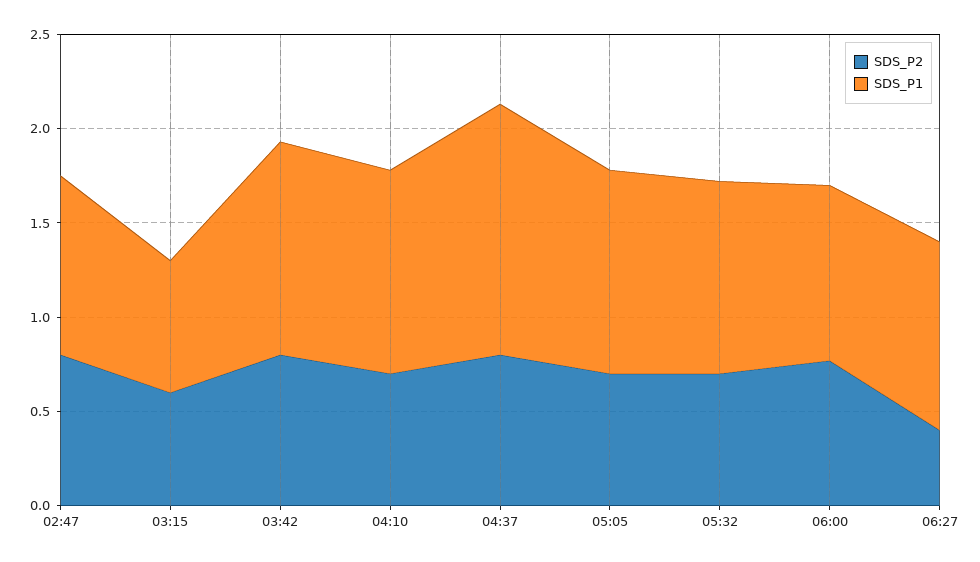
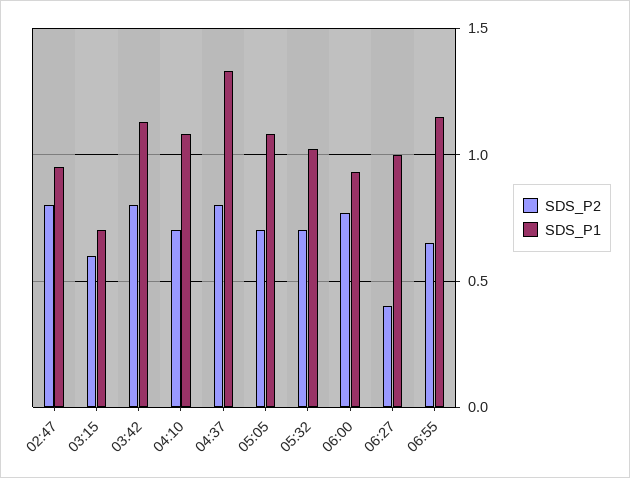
SDS_P2, 06:55: none -> 0.65
SDS_P1, 06:55: none -> 1.15

